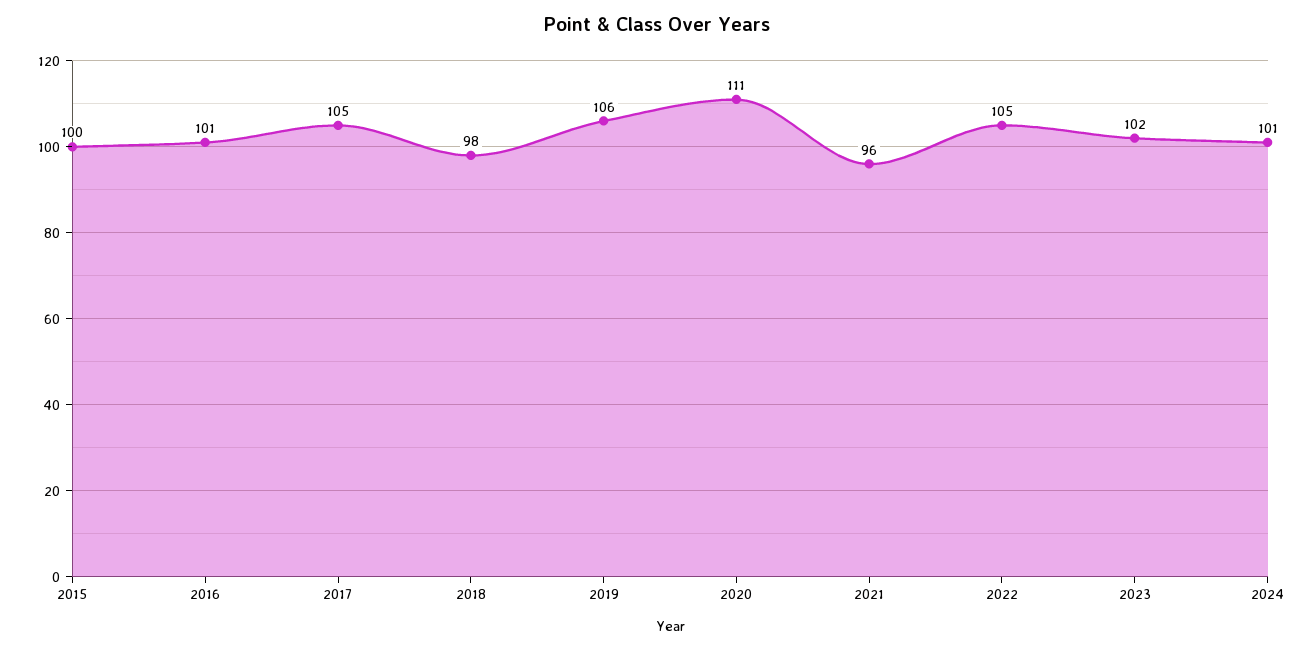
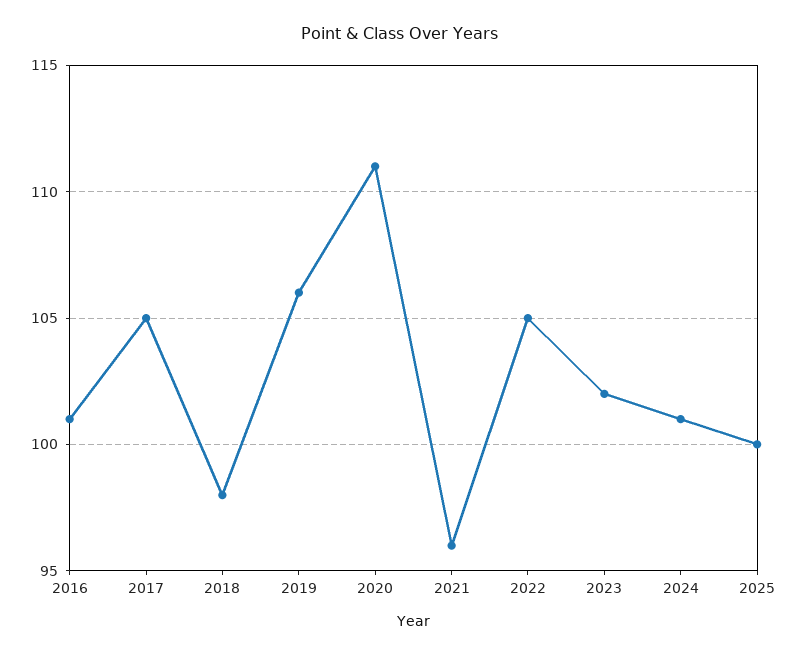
2015: 100 -> none
2025: none -> 100

